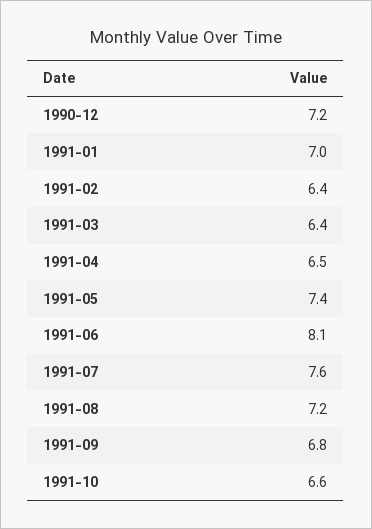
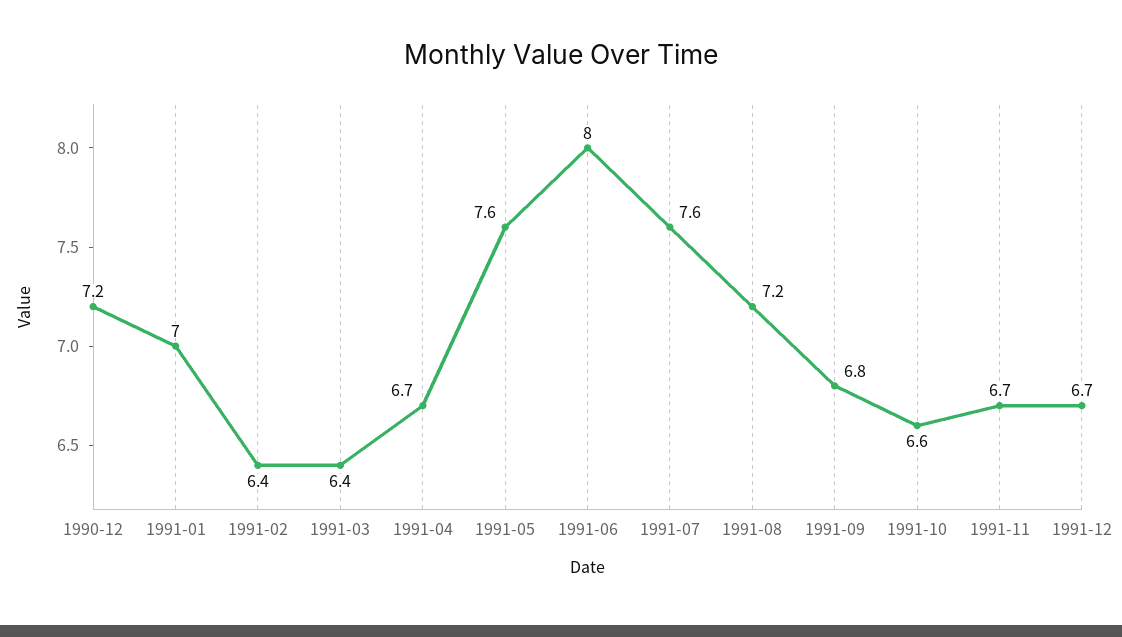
1991-04: 6.5 -> 6.7
1991-05: 7.4 -> 7.6
1991-06: 8.1 -> 8
1991-11: none -> 6.7
1991-12: none -> 6.7

